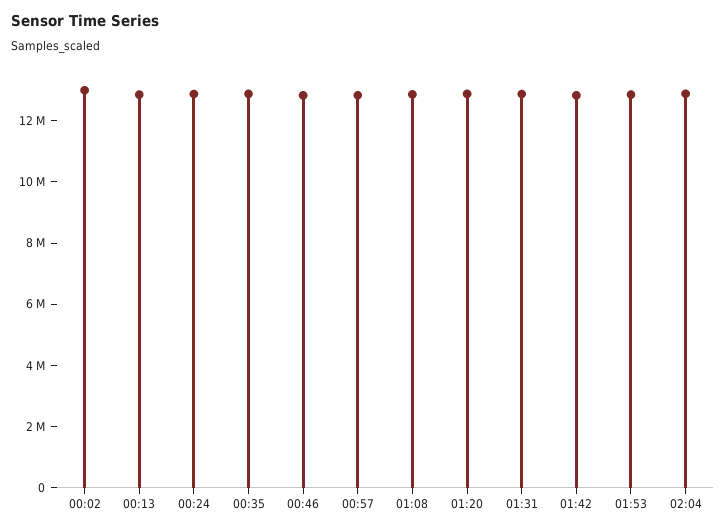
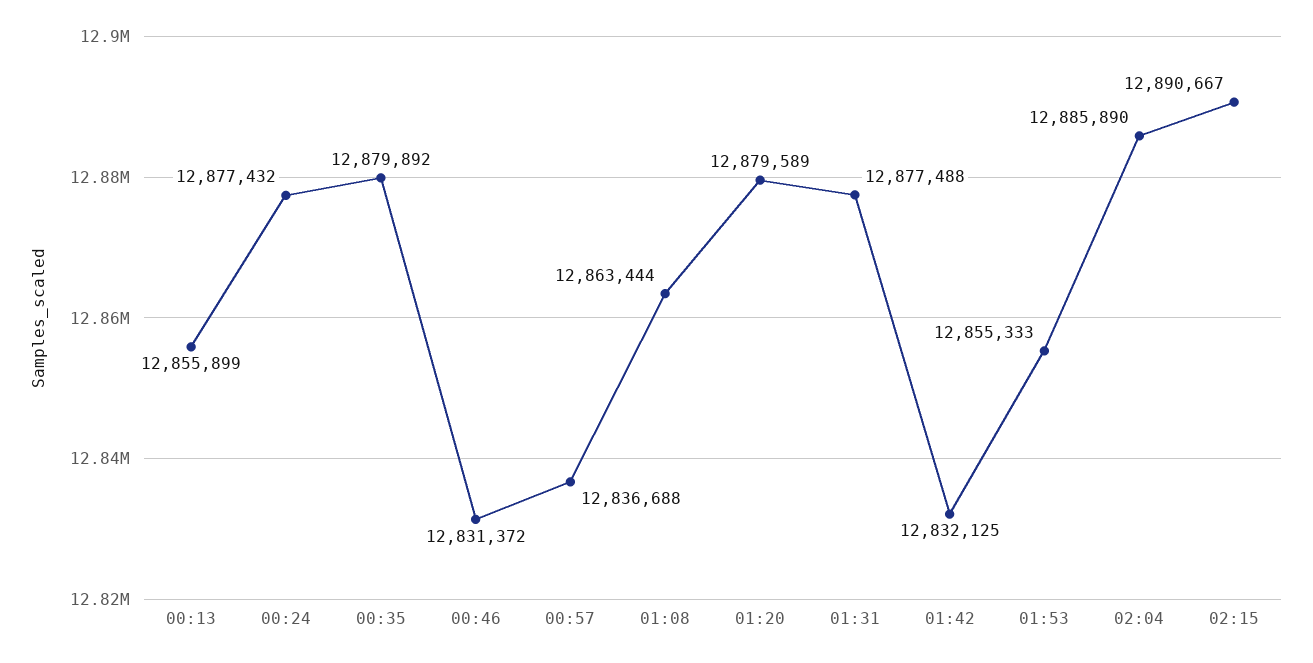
00:02: 13000000 -> none
02:15: none -> 12890667

